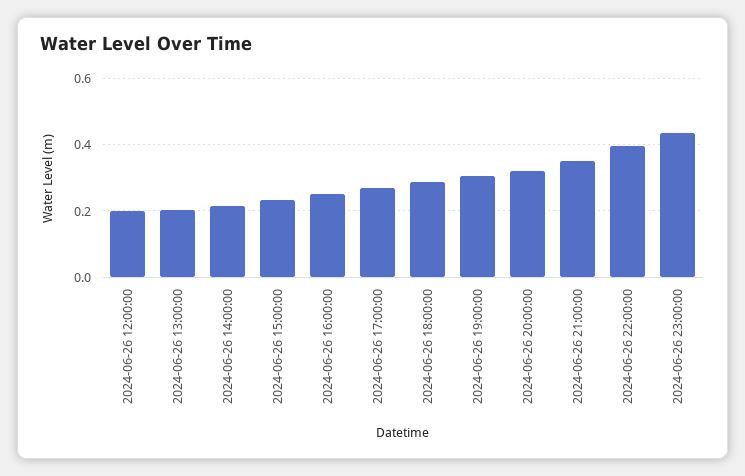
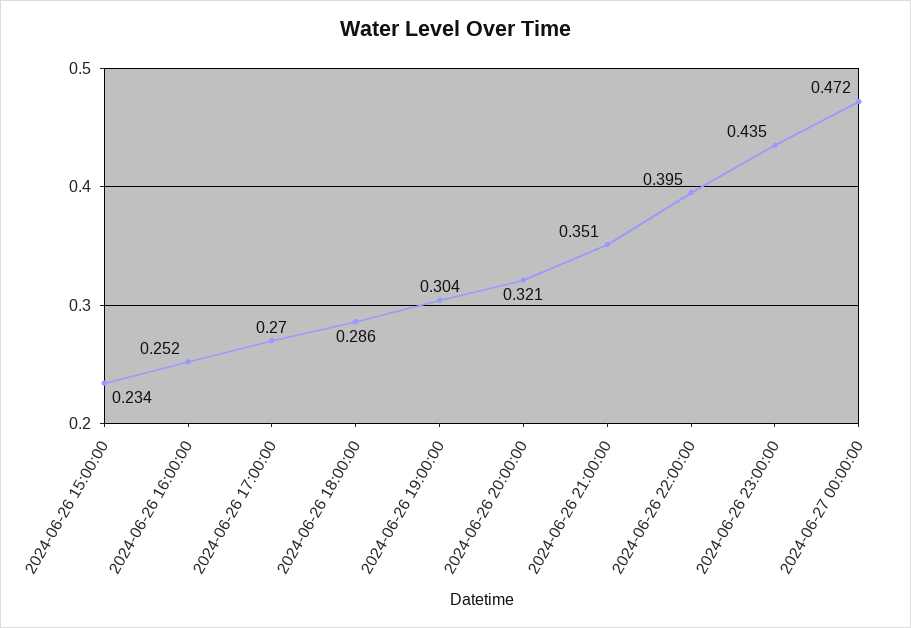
2024-06-26 12:00:00: 0.2 -> none
2024-06-26 13:00:00: 0.2 -> none
2024-06-26 14:00:00: 0.22 -> none
2024-06-27 00:00:00: none -> 0.472

